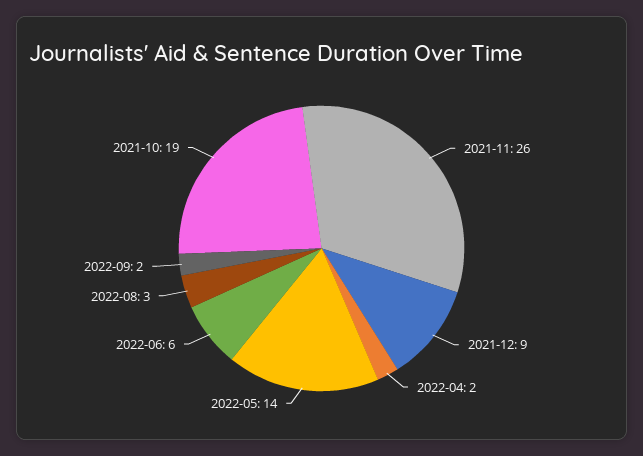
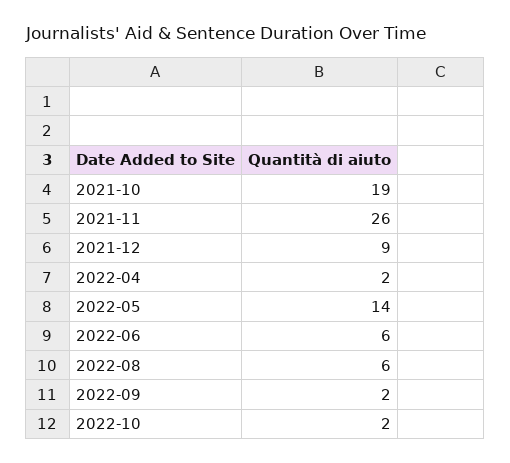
2022-08: 3 -> 6
2022-10: none -> 2

